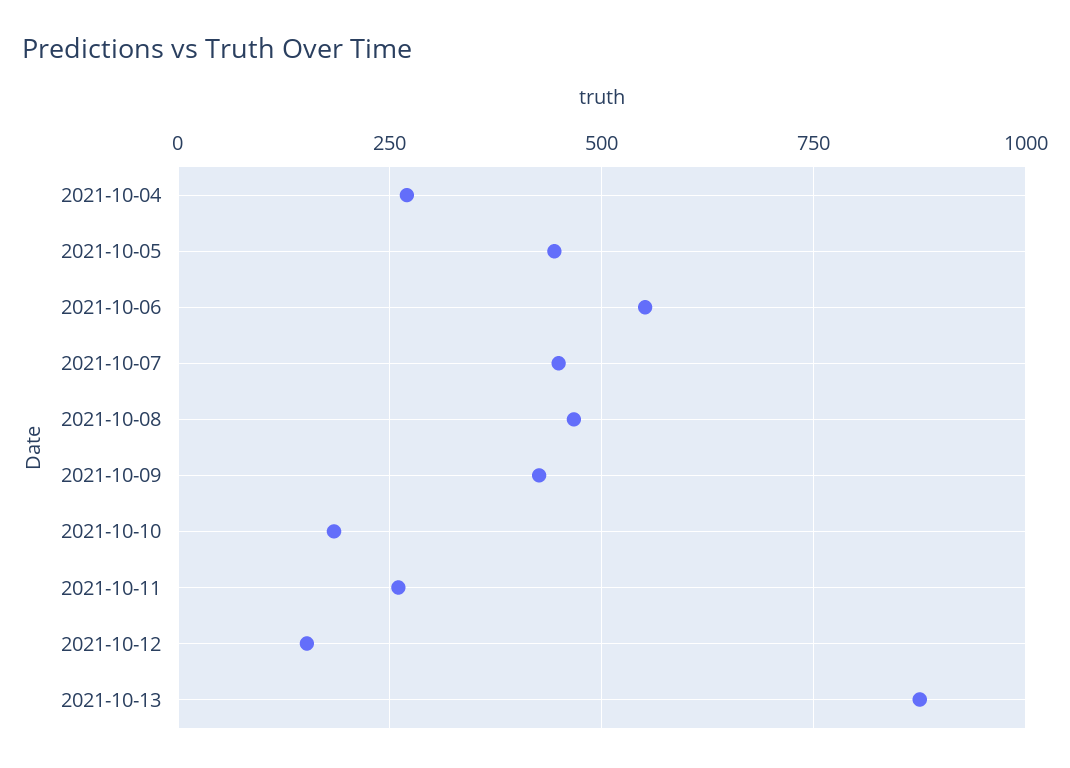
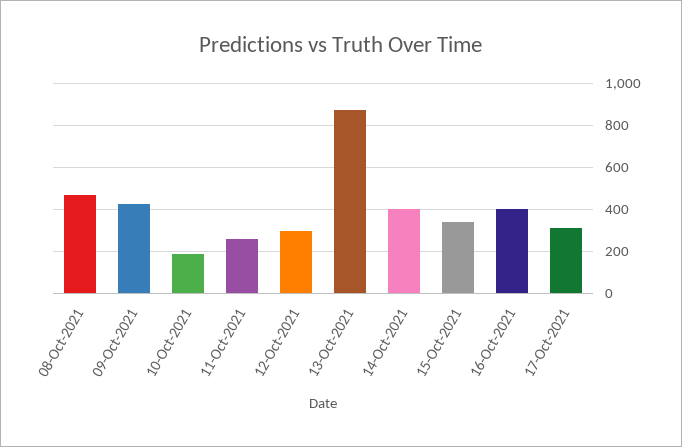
2021-10-04: 275 -> none
2021-10-05: 450 -> none
2021-10-06: 550 -> none
2021-10-07: 450 -> none
2021-10-12: 150 -> 300
14-Oct-2021: none -> 400
15-Oct-2021: none -> 350
16-Oct-2021: none -> 400
17-Oct-2021: none -> 300

